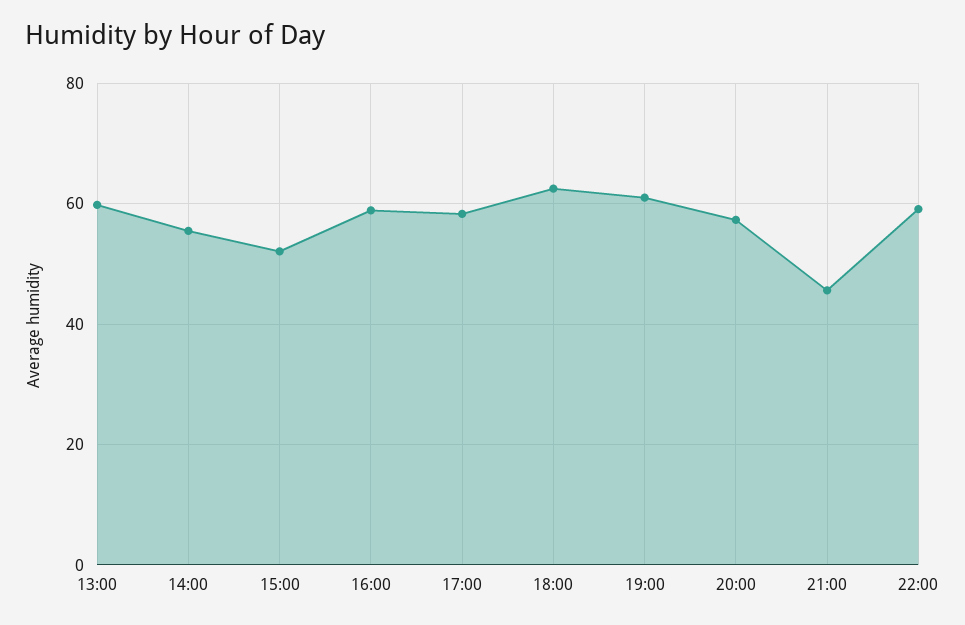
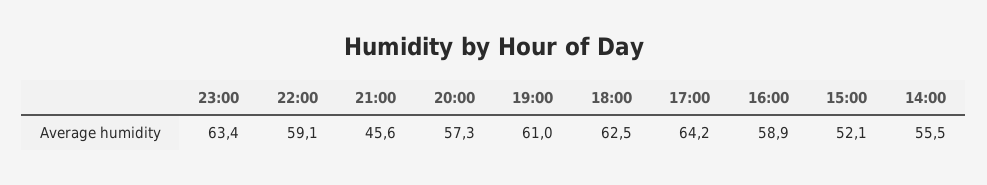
13:00: 60 -> none
17:00: 58 -> 64.2
23:00: none -> 63.4

